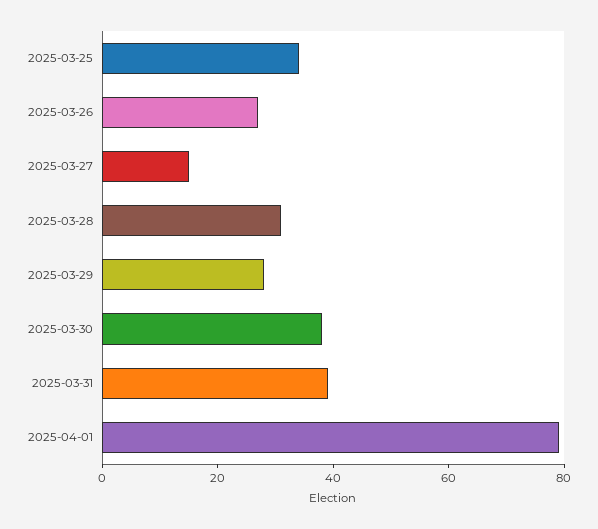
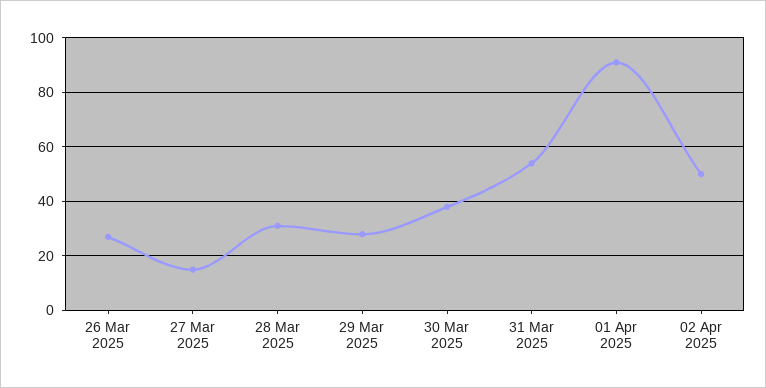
2025-03-25: 35 -> none
2025-03-31: 40 -> 55
2025-04-01: 80 -> 90
02 Apr 2025: none -> 50

